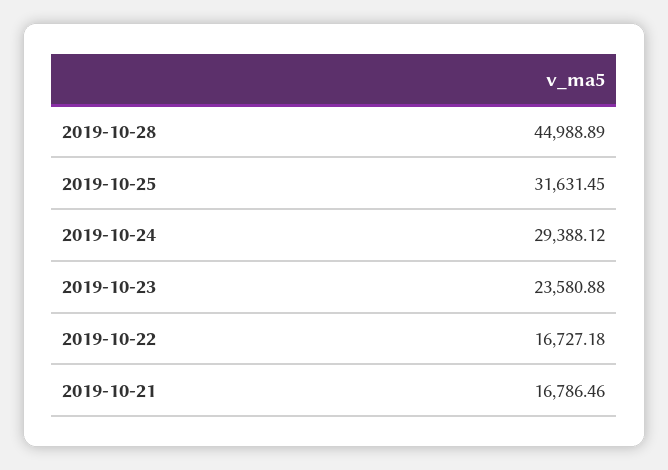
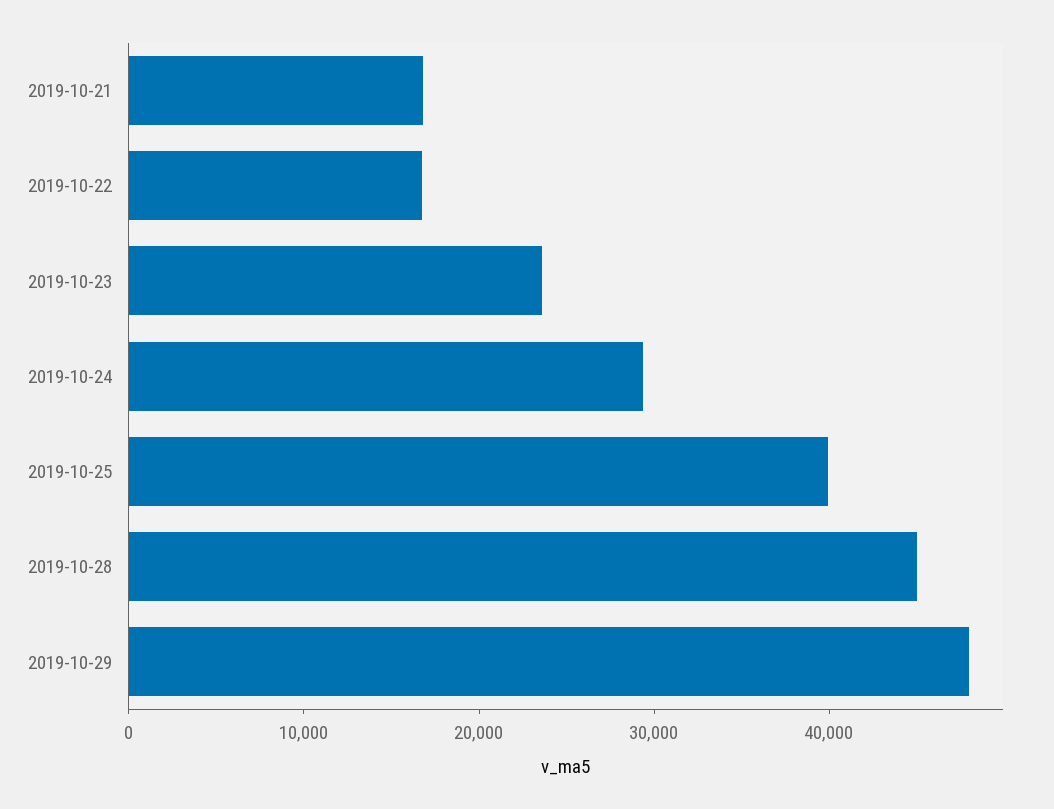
2019-10-25: 31631.45 -> 40000
2019-10-29: none -> 48000

